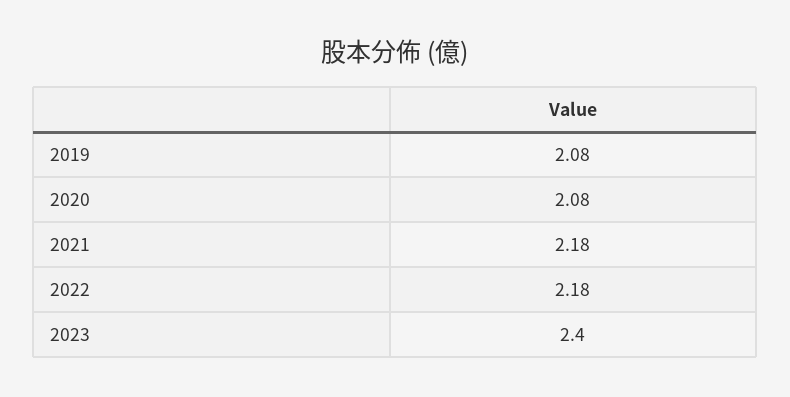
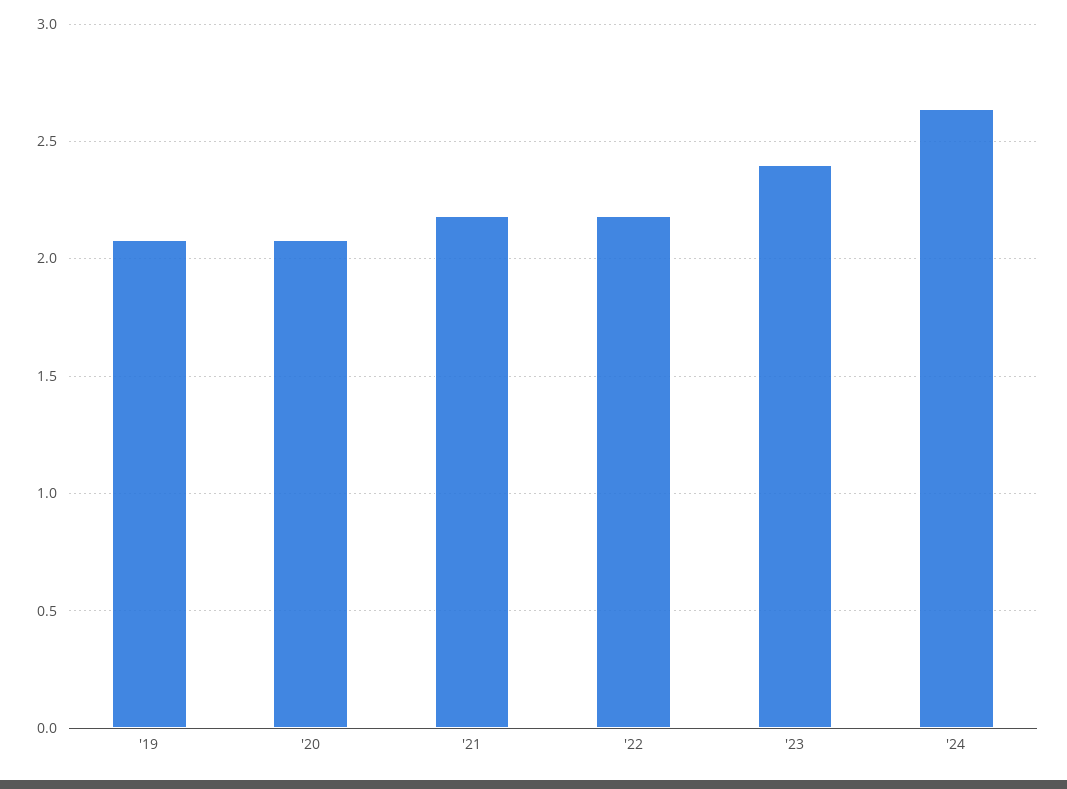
'24: none -> 2.65

